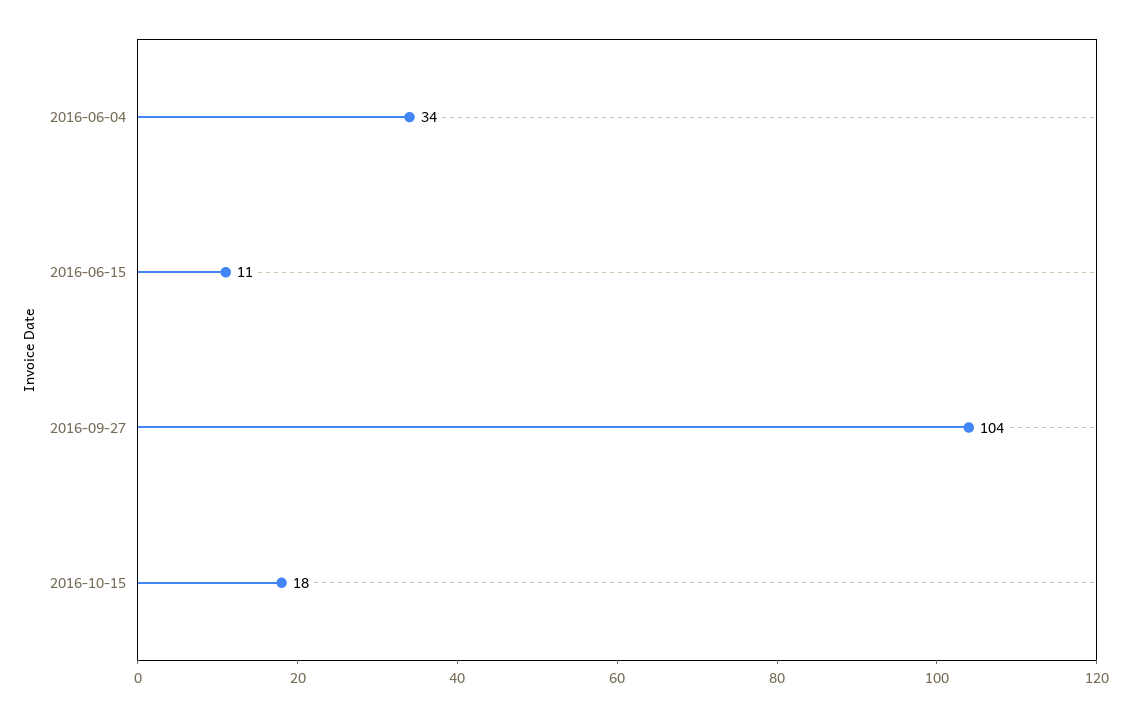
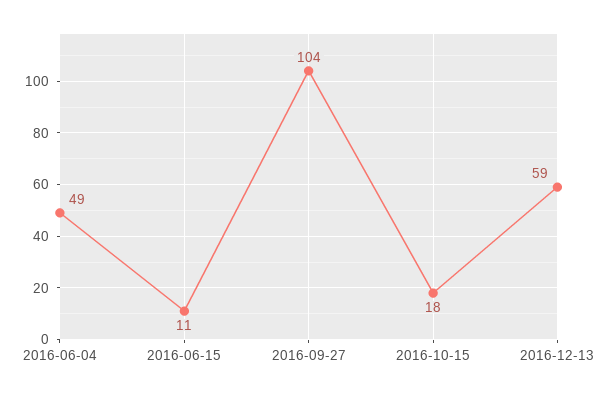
2016-06-04: 34 -> 49
2016-12-13: none -> 59

